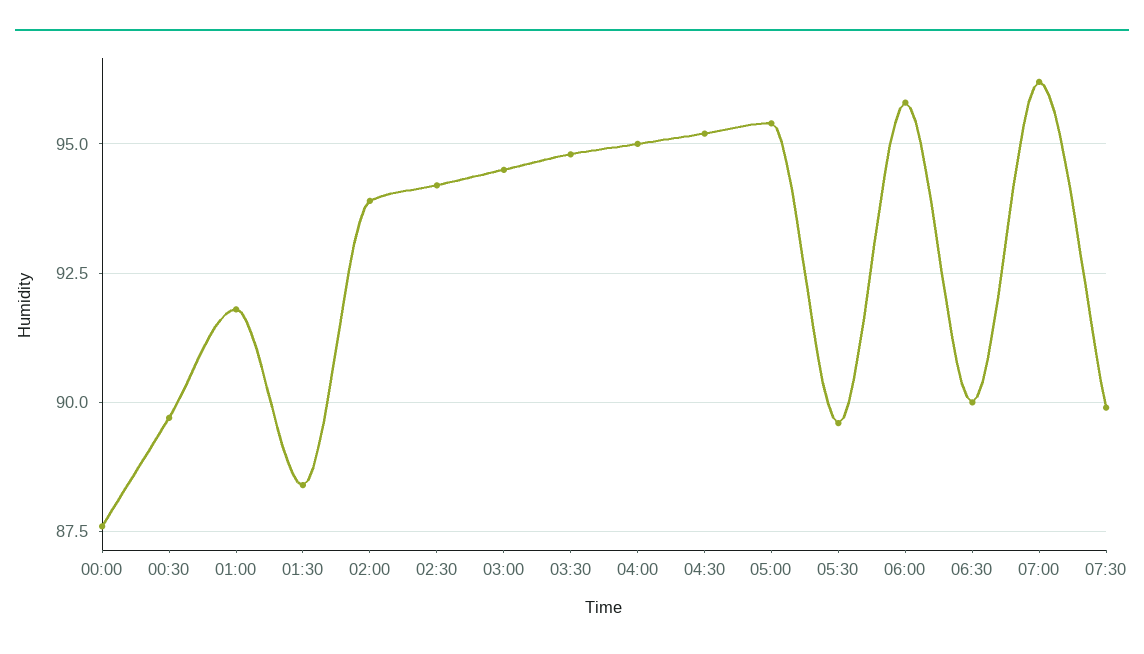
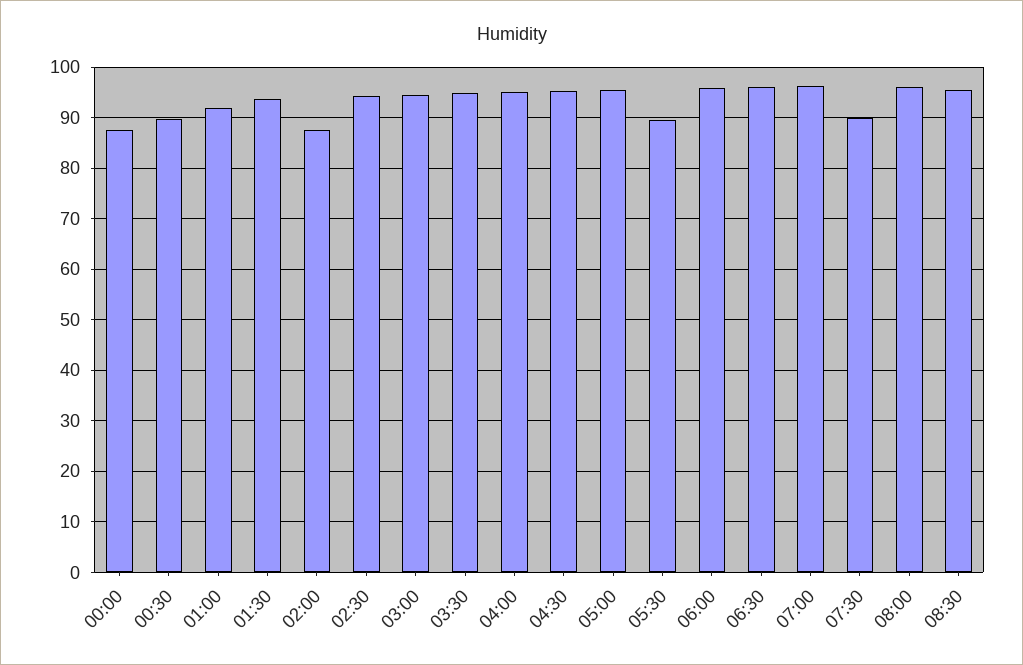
01:30: 88.5 -> 94
02:00: 94 -> 88
06:30: 90 -> 96
08:00: none -> 96
08:30: none -> 96

